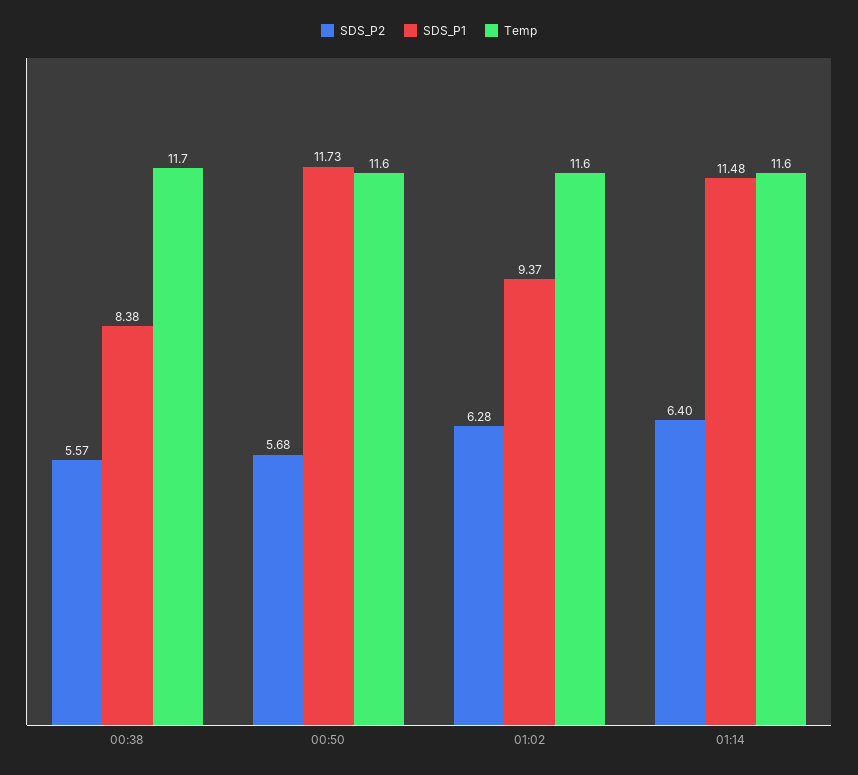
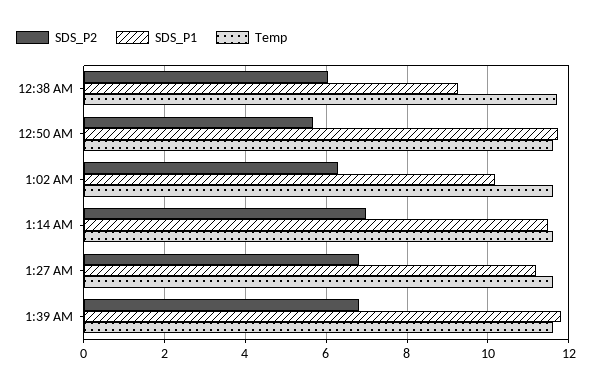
SDS_P2, 00:38: 5.57 -> 6
SDS_P1, 00:38: 8.38 -> 9.2
SDS_P1, 01:02: 9.37 -> 10.2
SDS_P2, 01:14: 6.4 -> 7
SDS_P2, 1:27 AM: none -> 6.8
SDS_P1, 1:27 AM: none -> 11.2
Temp, 1:27 AM: none -> 11.6
SDS_P2, 1:39 AM: none -> 6.8
SDS_P1, 1:39 AM: none -> 11.8
Temp, 1:39 AM: none -> 11.6

